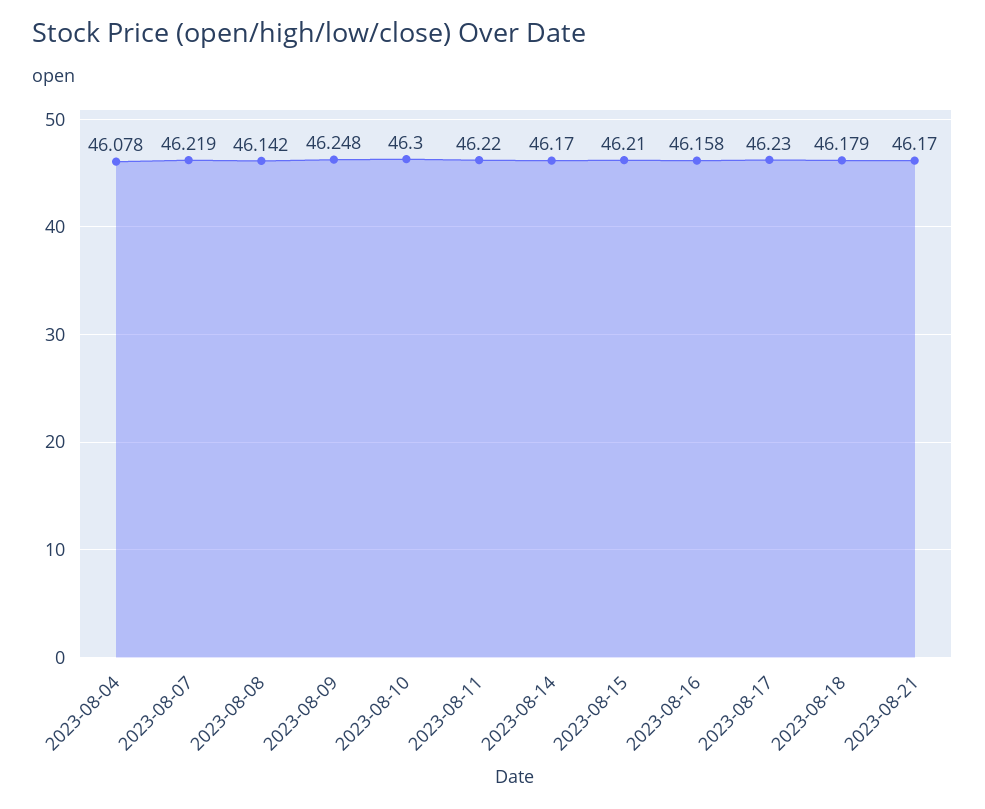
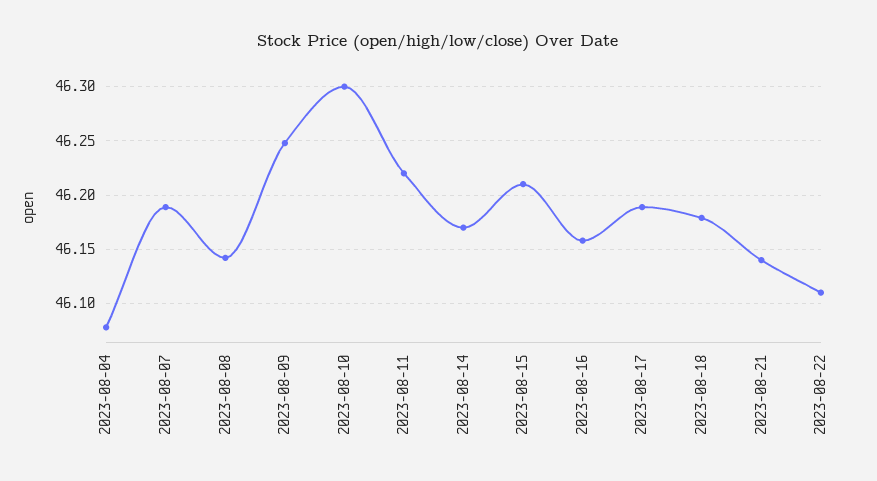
2023-08-07: 46.219 -> 46.19
2023-08-17: 46.23 -> 46.19
2023-08-21: 46.17 -> 46.14
2023-08-22: none -> 46.11

